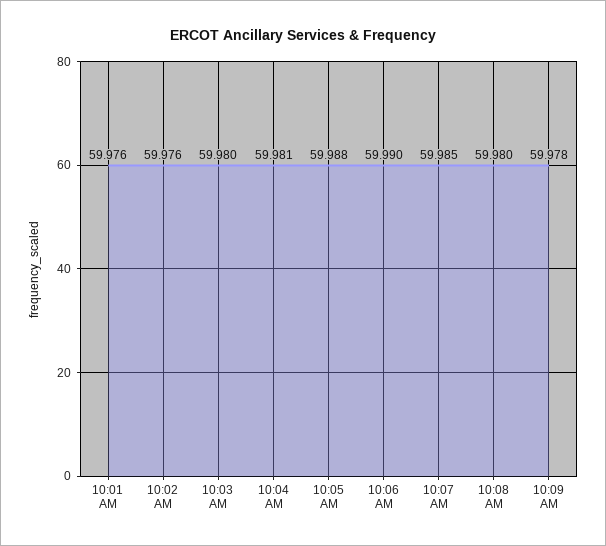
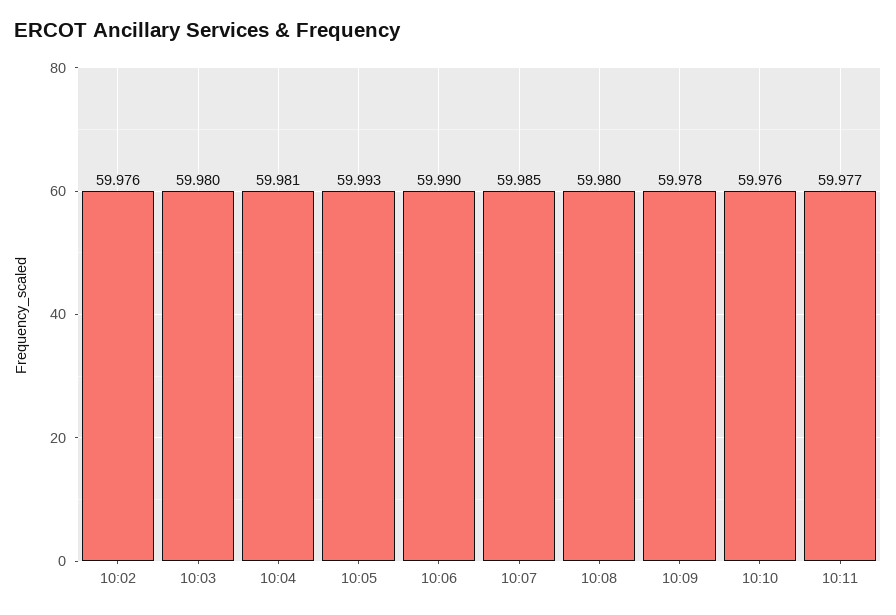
10:01 AM: 59.976 -> none
10:05 AM: 59.988 -> 59.993
10:10: none -> 59.976
10:11: none -> 59.977

